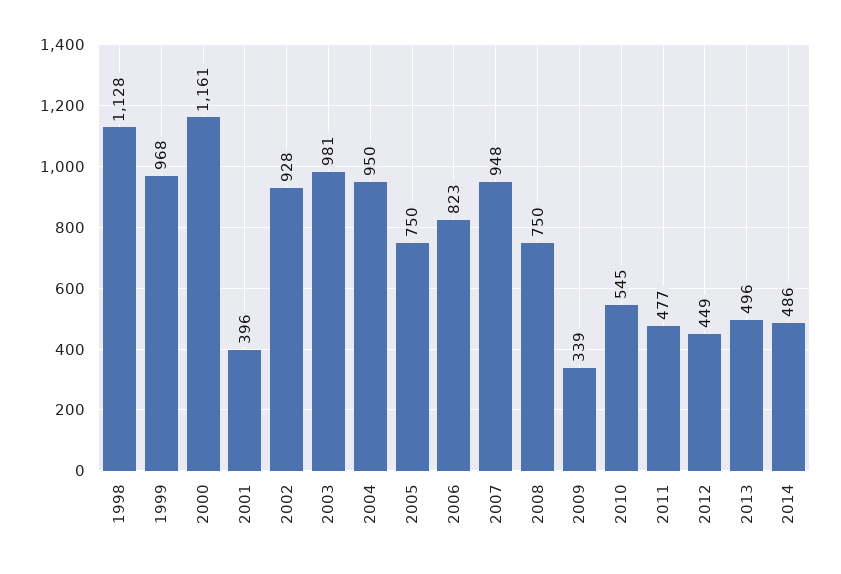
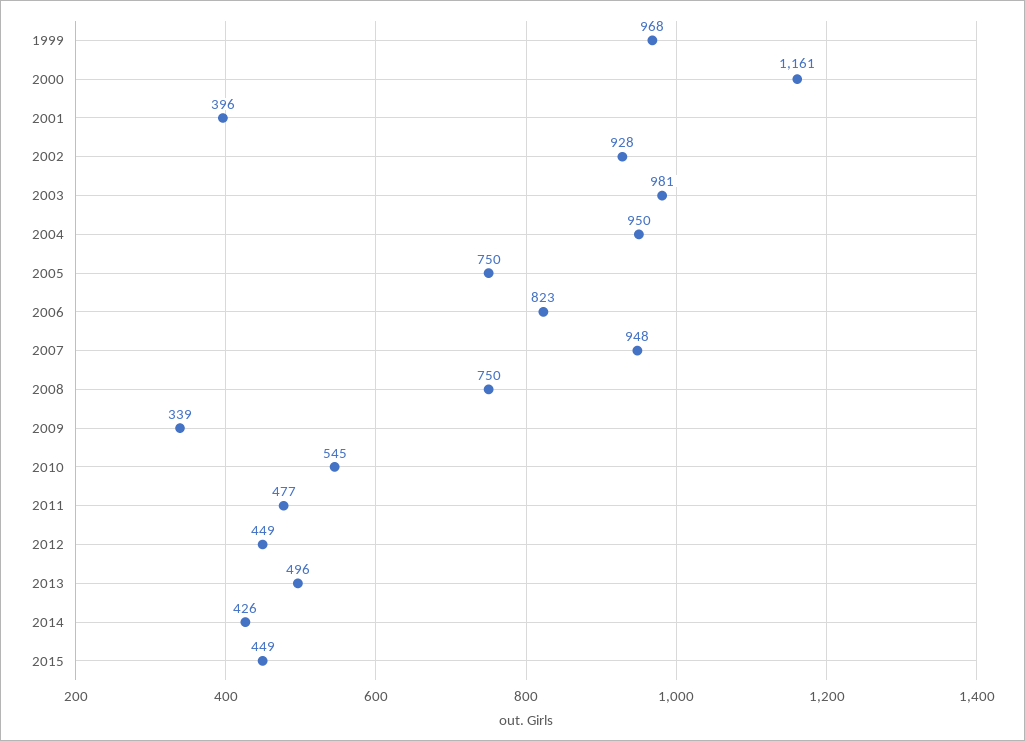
1998: 1128 -> none
2014: 486 -> 426
2015: none -> 449

